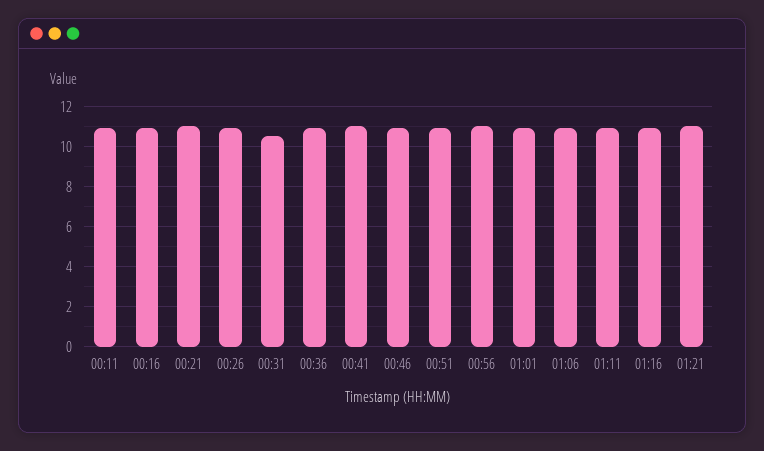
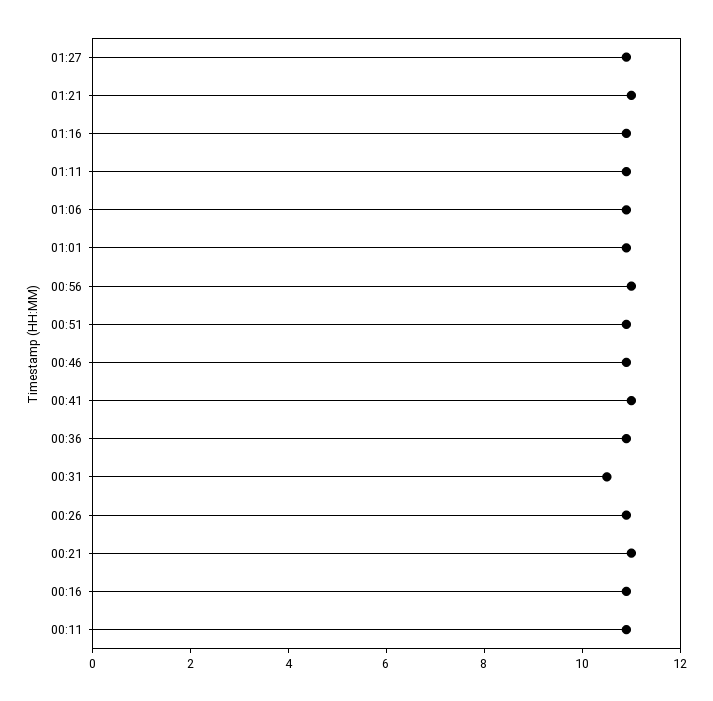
01:27: none -> 11

